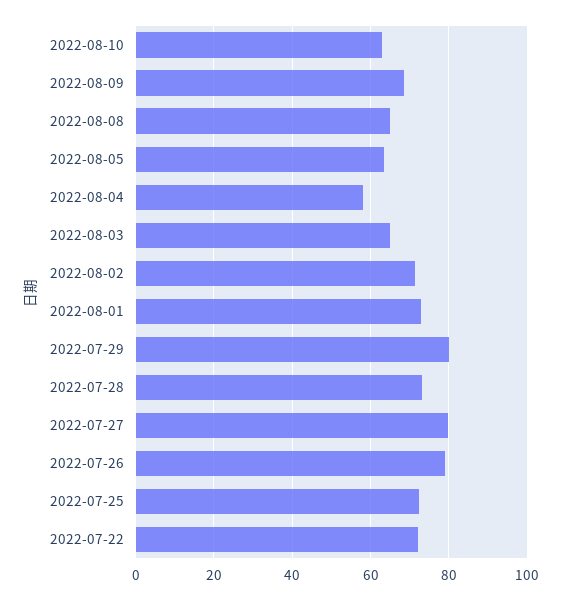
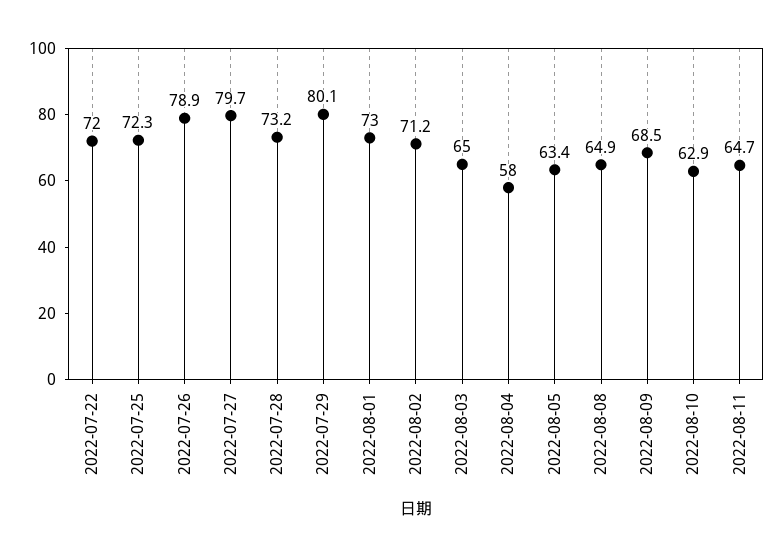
2022-08-11: none -> 64.7

